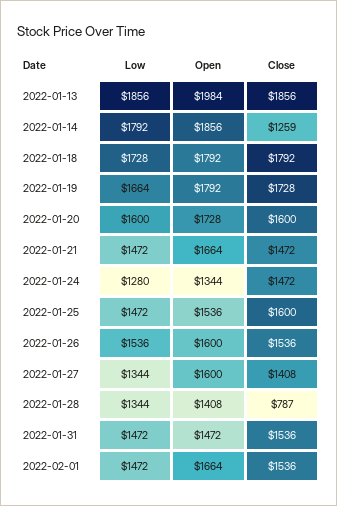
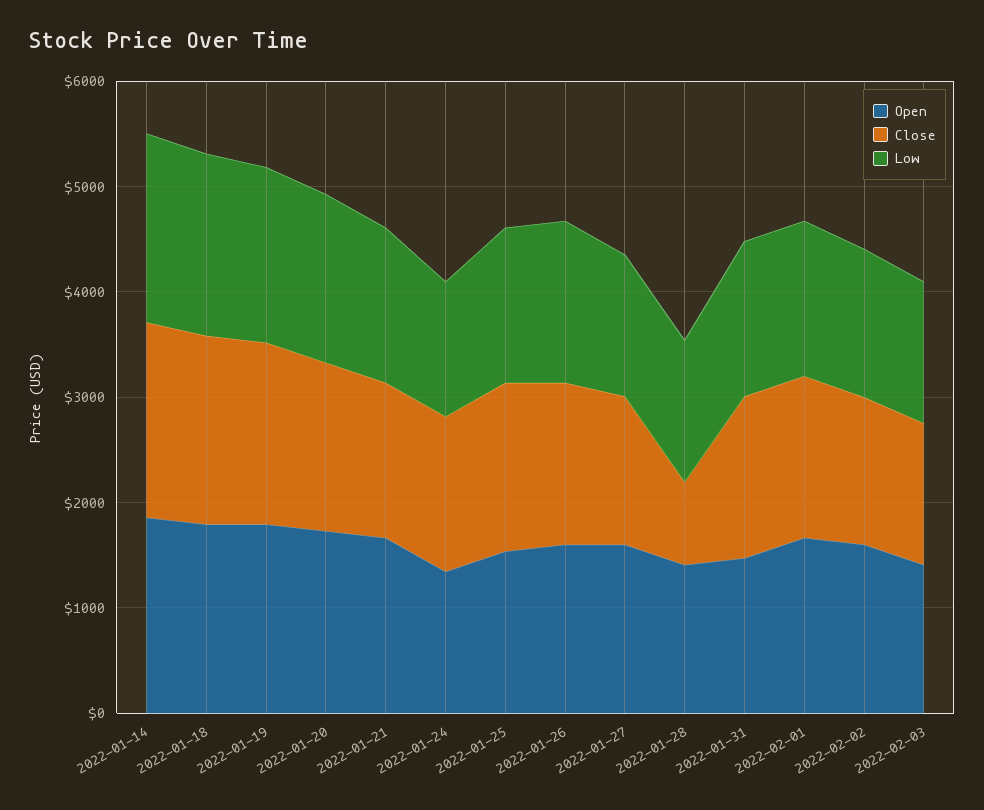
Low, 2022-01-13: 1856 -> none
Open, 2022-01-13: 1984 -> none
Close, 2022-01-13: 1856 -> none
Close, 2022-01-14: 1259 -> 1800
Open, 2022-02-02: none -> 1600
Close, 2022-02-02: none -> 1400
Low, 2022-02-02: none -> 1400
Open, 2022-02-03: none -> 1400
Close, 2022-02-03: none -> 1400
Low, 2022-02-03: none -> 1400

